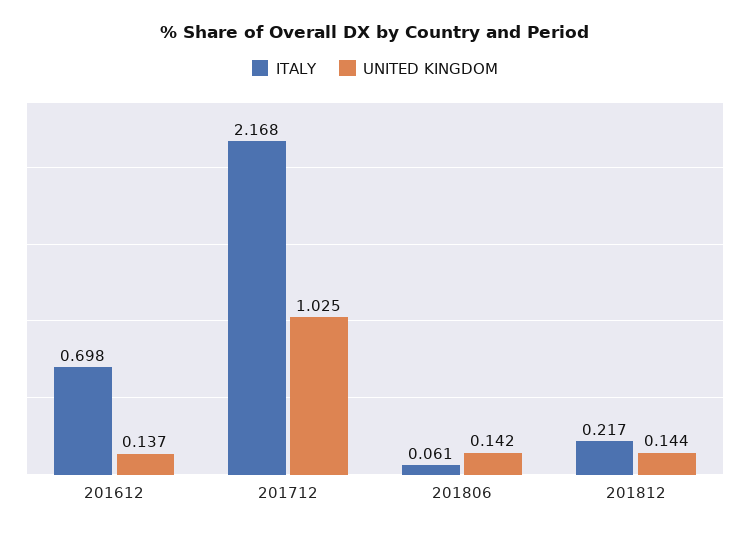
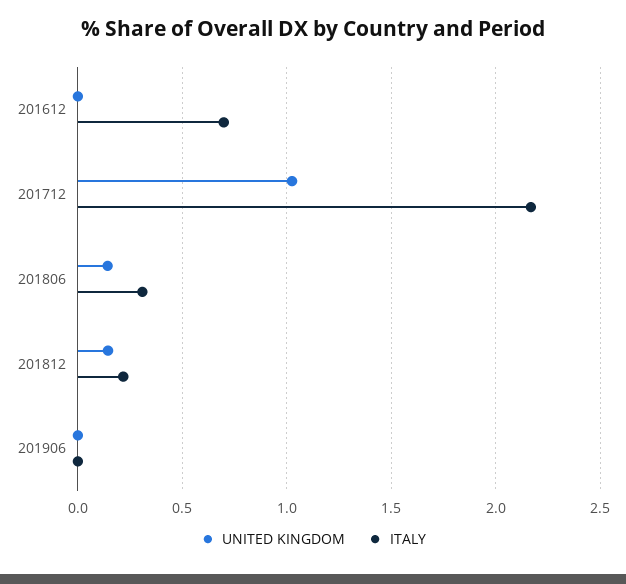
UNITED KINGDOM, 201612: 0.137 -> 0
ITALY, 201806: 0.061 -> 0.3
UNITED KINGDOM, 201906: none -> 0
ITALY, 201906: none -> 0

